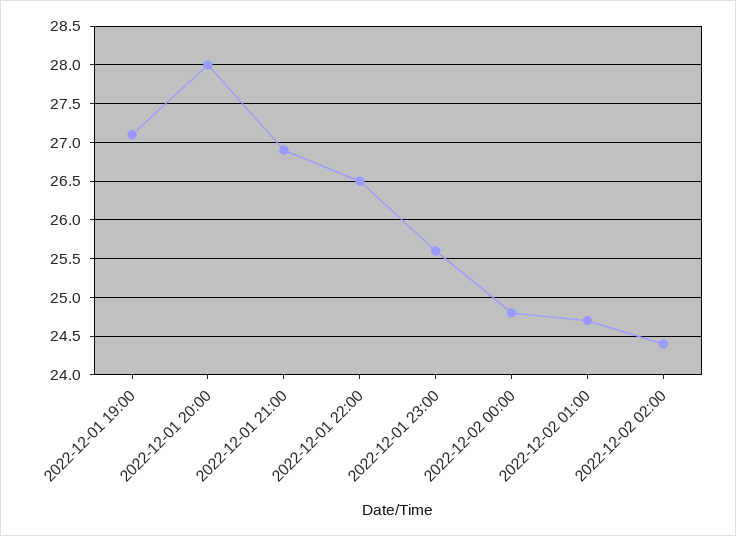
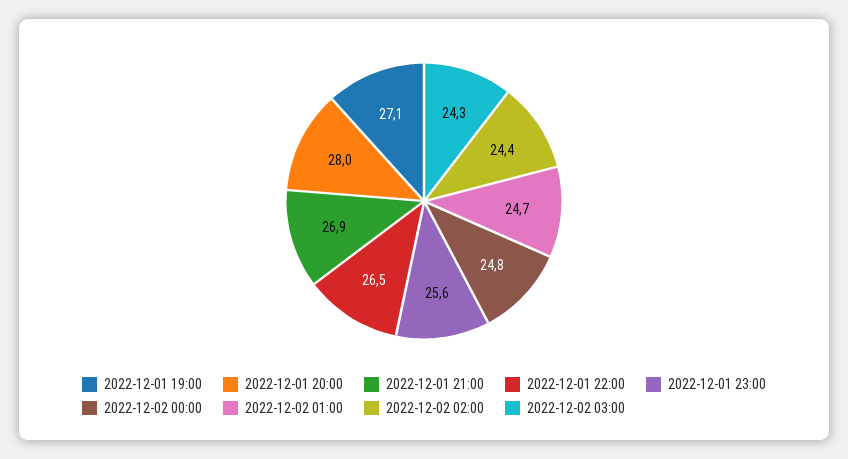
2022-12-02 03:00: none -> 24.3

